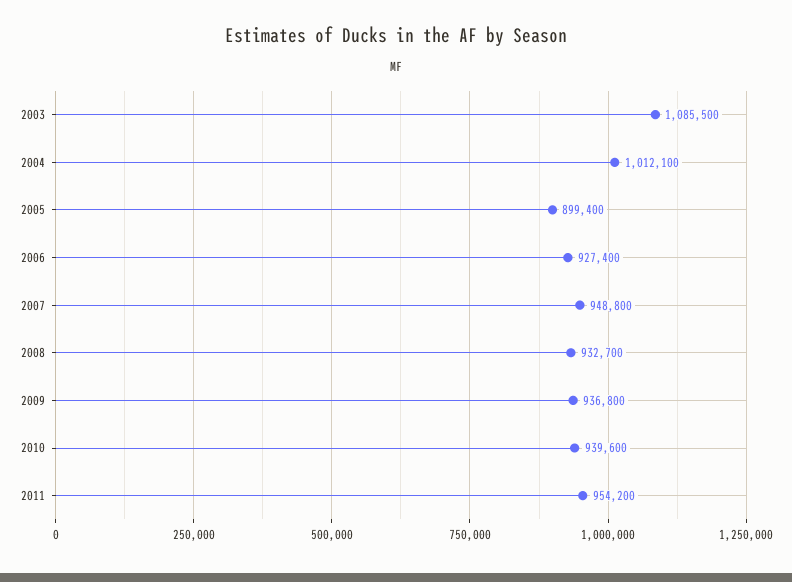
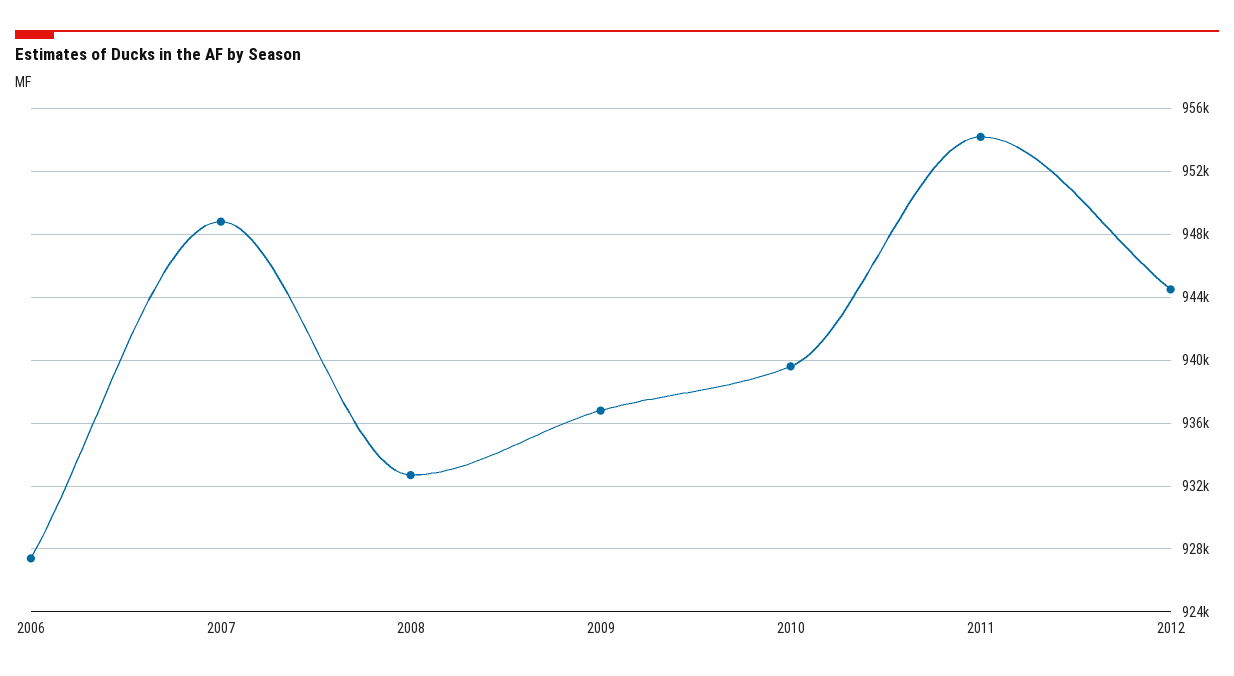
2003: 1085500 -> none
2004: 1012100 -> none
2005: 899400 -> none
2012: none -> 944500

